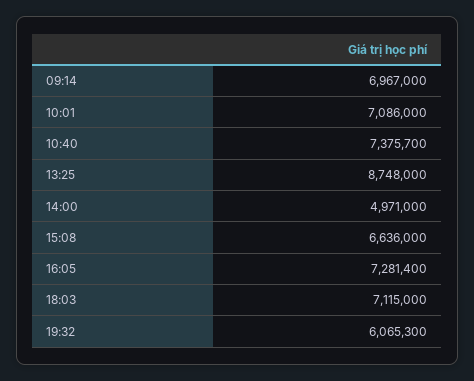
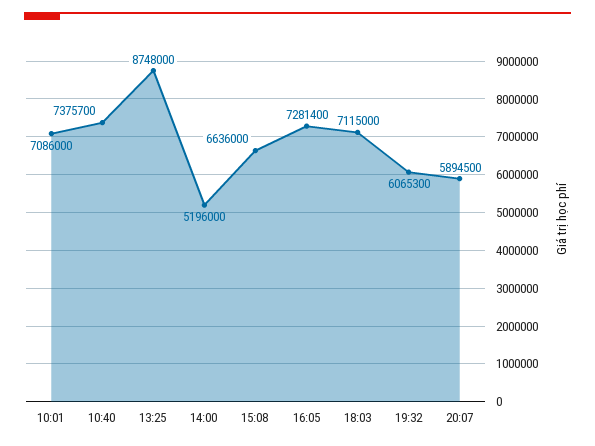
09:14: 6967000 -> none
14:00: 4971000 -> 5196000
20:07: none -> 5894500

